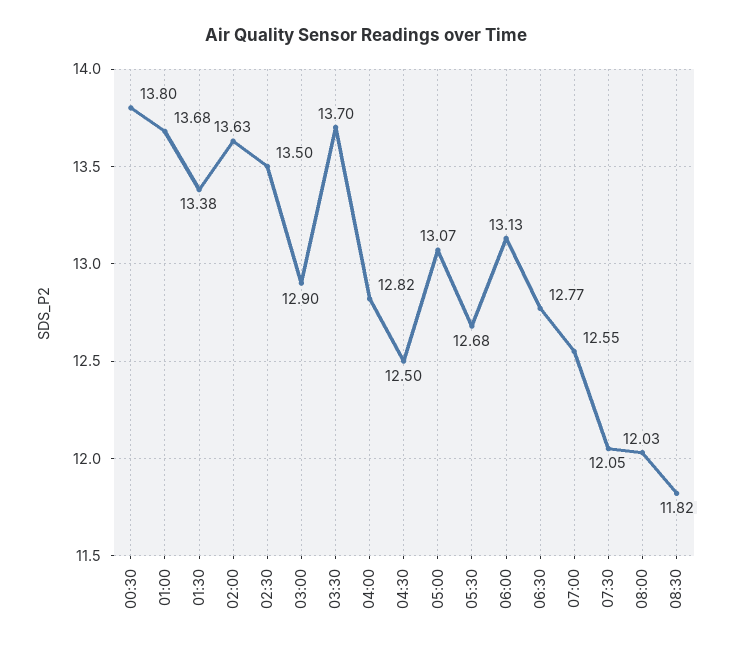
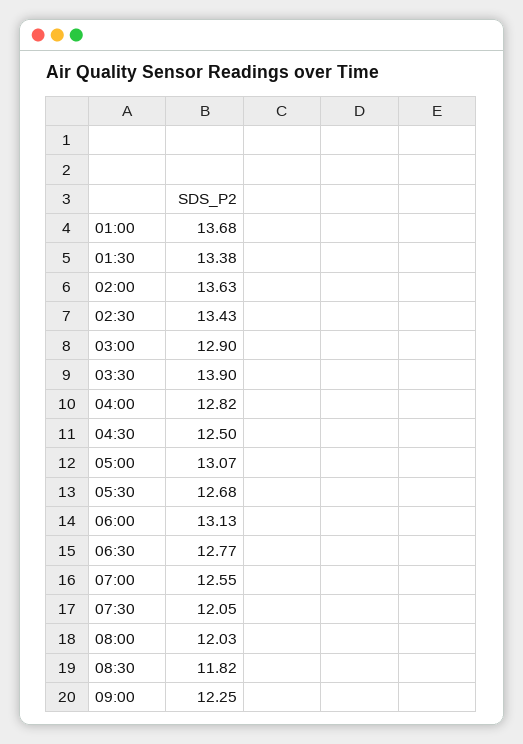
00:30: 13.8 -> none
02:30: 13.5 -> 13.43
03:30: 13.7 -> 13.9
09:00: none -> 12.25

